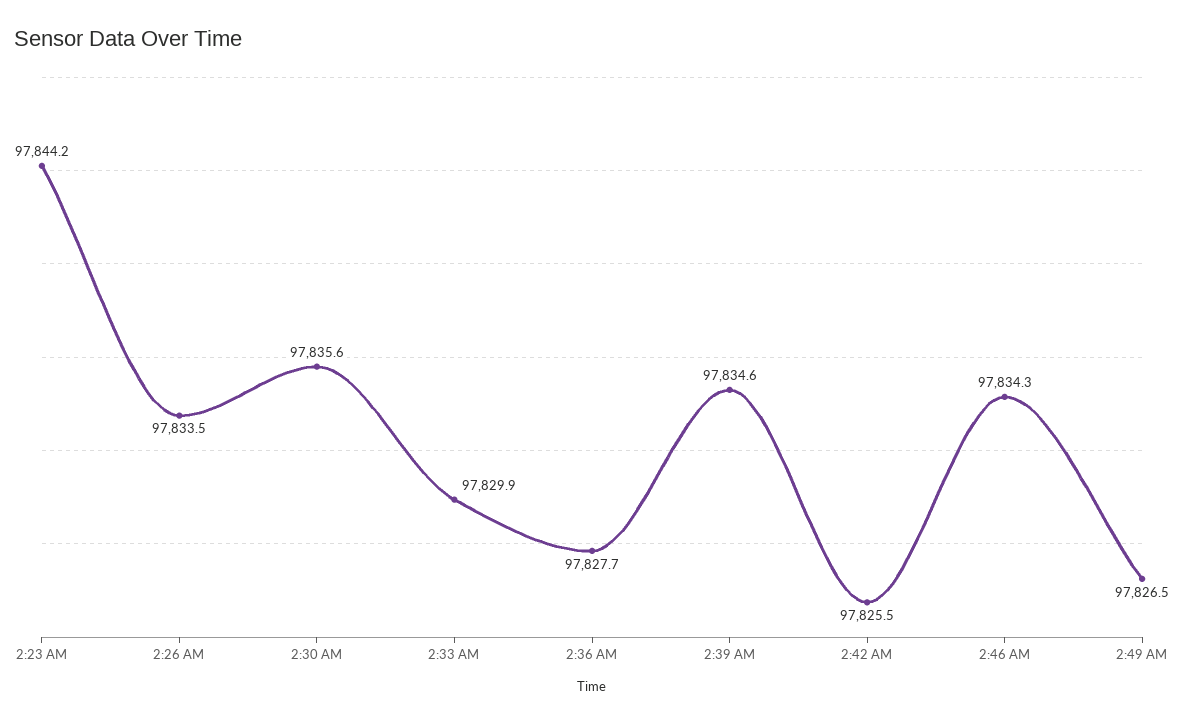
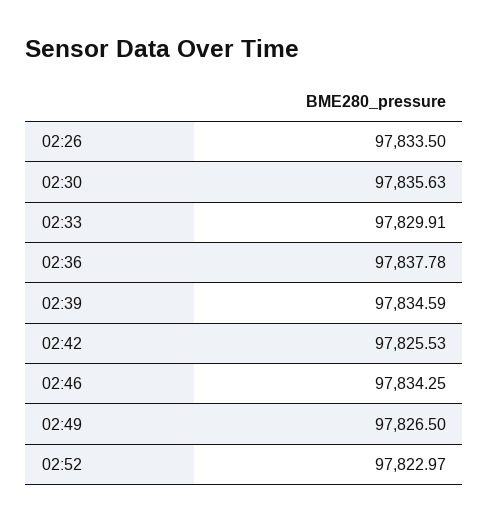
2:23 AM: 97844.2 -> none
2:36 AM: 97827.7 -> 97837.78
02:52: none -> 97822.97

